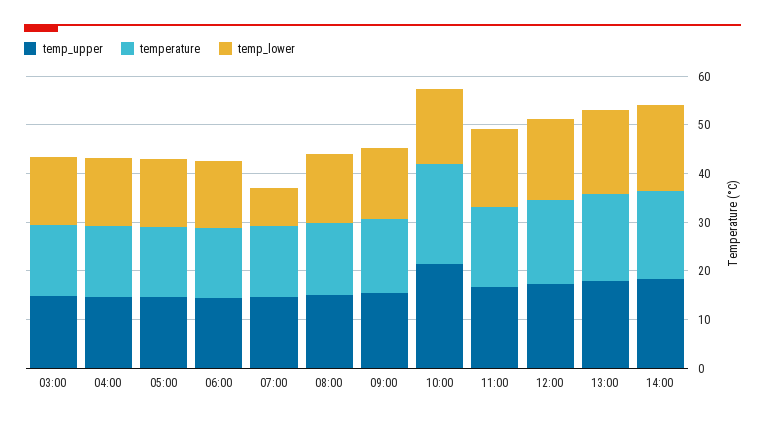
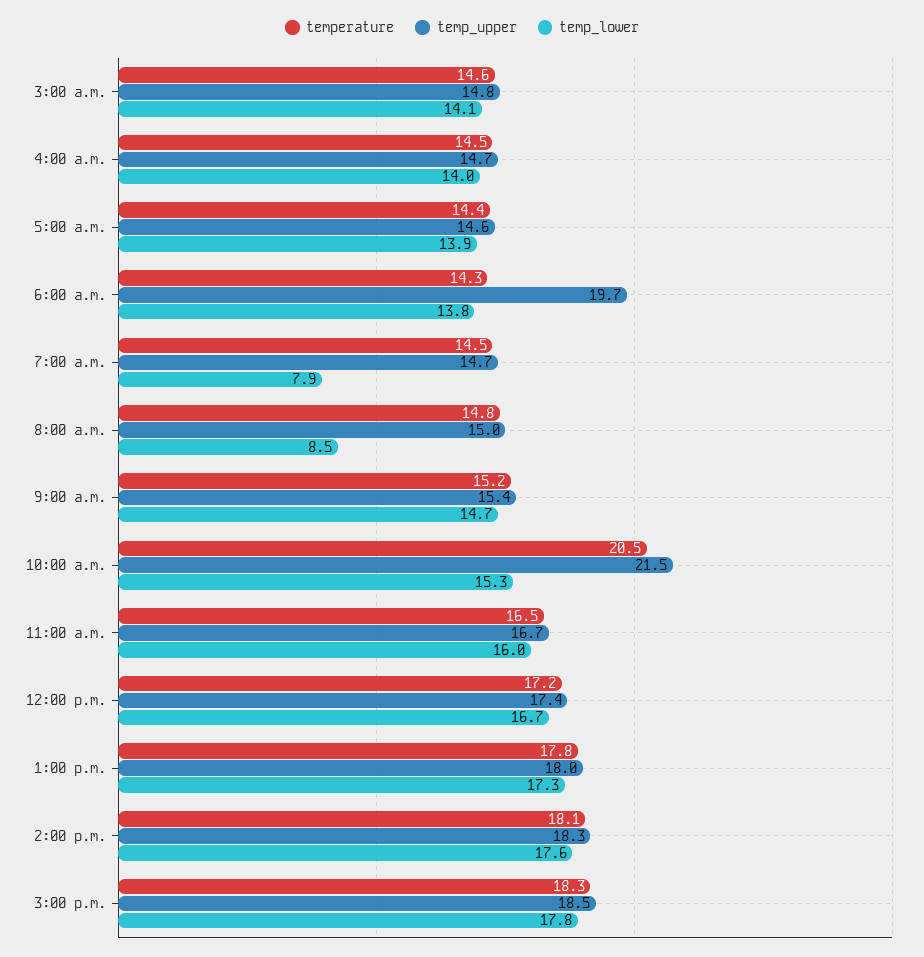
temp_upper, 06:00: 14 -> 19.7
temp_lower, 08:00: 14 -> 8.5
temperature, 3:00 p.m.: none -> 18.3
temp_upper, 3:00 p.m.: none -> 18.5
temp_lower, 3:00 p.m.: none -> 17.8

